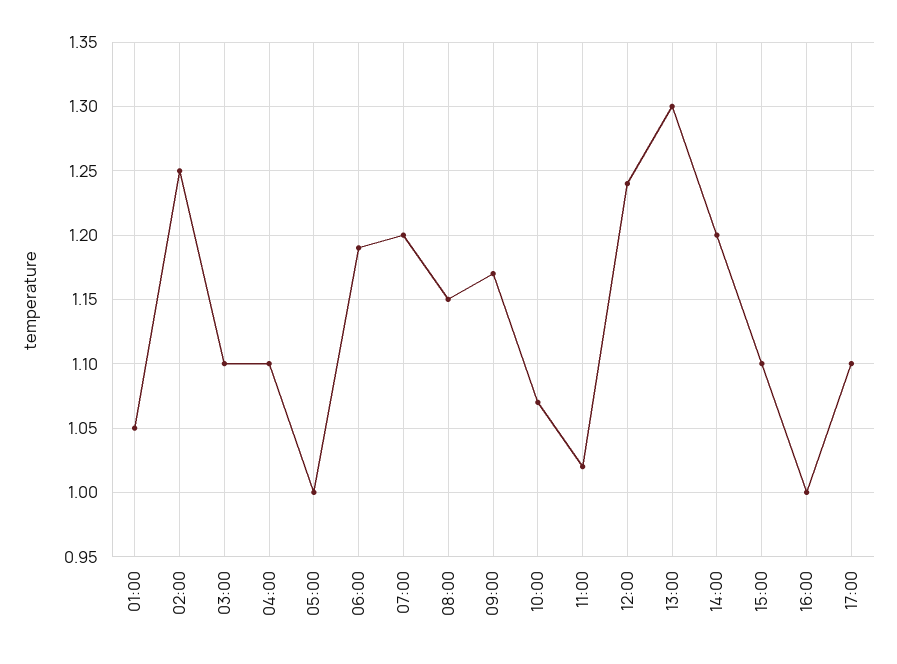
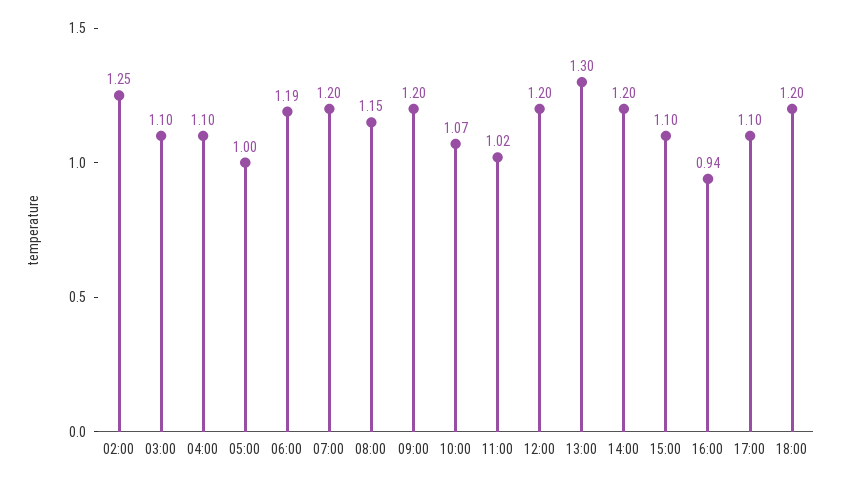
01:00: 1.05 -> none
09:00: 1.17 -> 1.2
12:00: 1.24 -> 1.2
16:00: 1 -> 0.94
18:00: none -> 1.2

